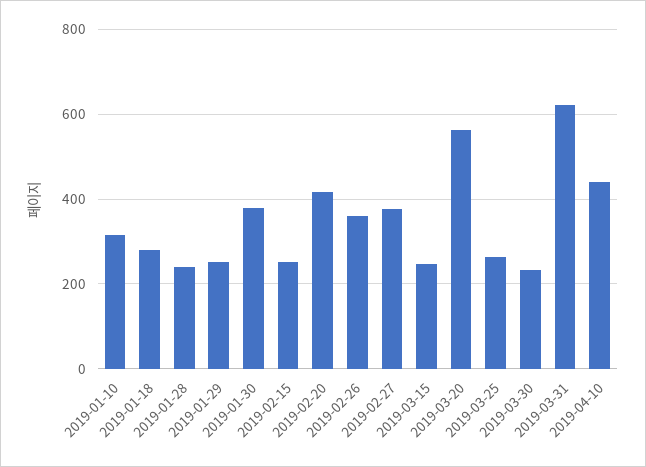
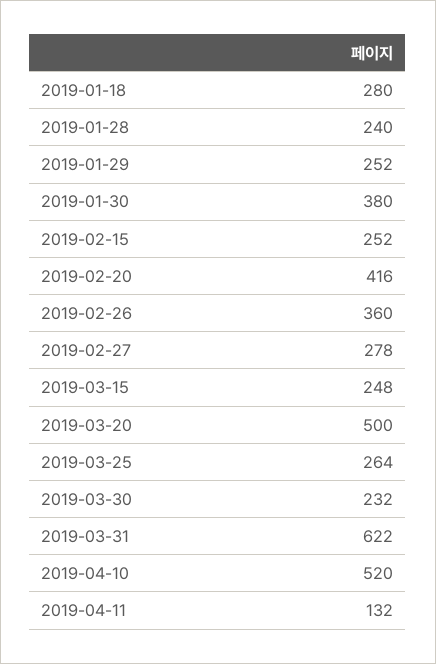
2019-01-10: 320 -> none
2019-02-27: 380 -> 278
2019-03-20: 560 -> 500
2019-04-10: 440 -> 520
2019-04-11: none -> 132

